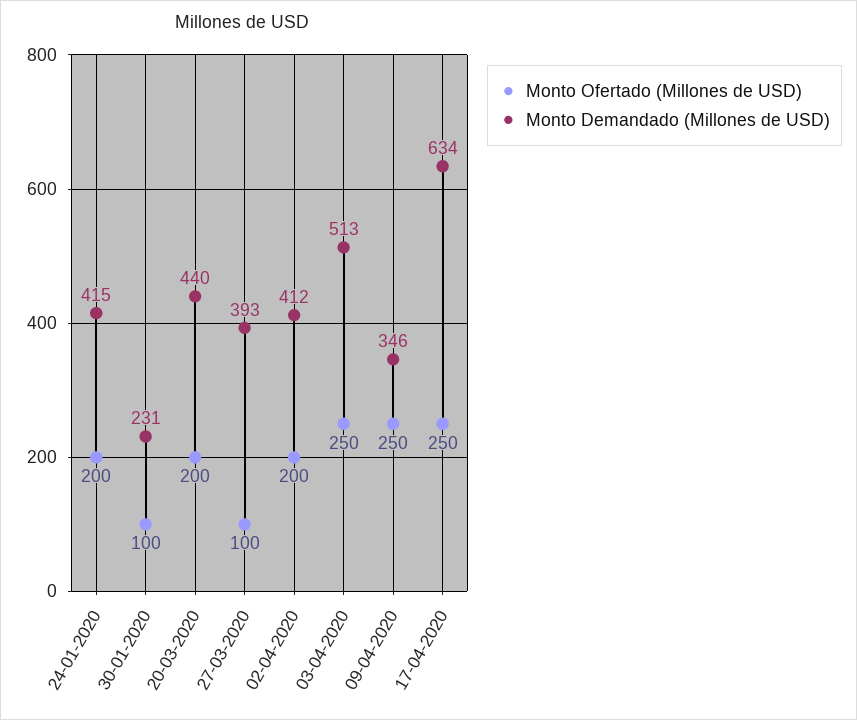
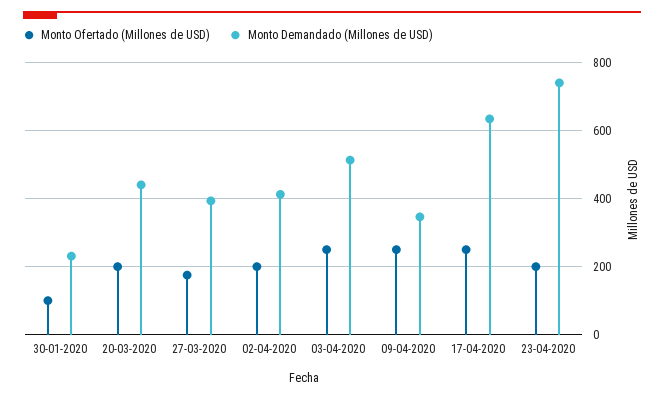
Monto Ofertado (Millones de USD), 24-01-2020: 200 -> none
Monto Demandado (Millones de USD), 24-01-2020: 415 -> none
Monto Ofertado (Millones de USD), 27-03-2020: 100 -> 180
Monto Ofertado (Millones de USD), 23-04-2020: none -> 200
Monto Demandado (Millones de USD), 23-04-2020: none -> 740

